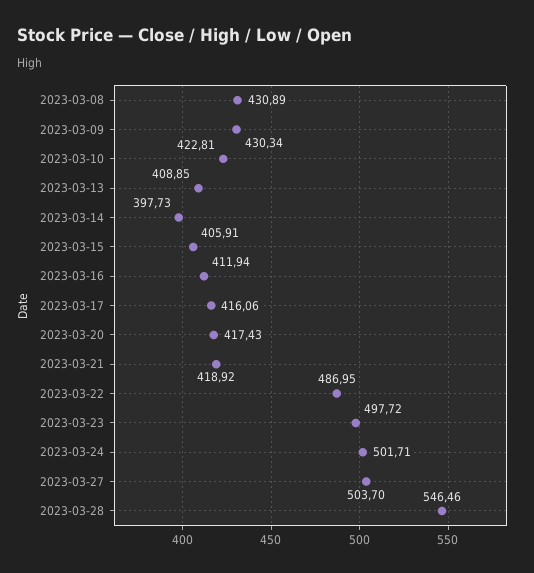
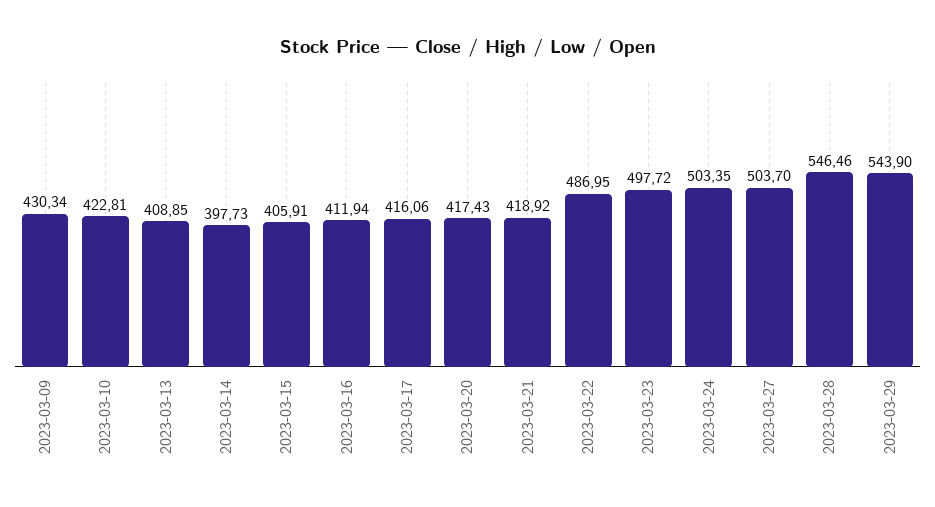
2023-03-08: 430.89 -> none
2023-03-24: 501.71 -> 503.35
2023-03-29: none -> 543.9

